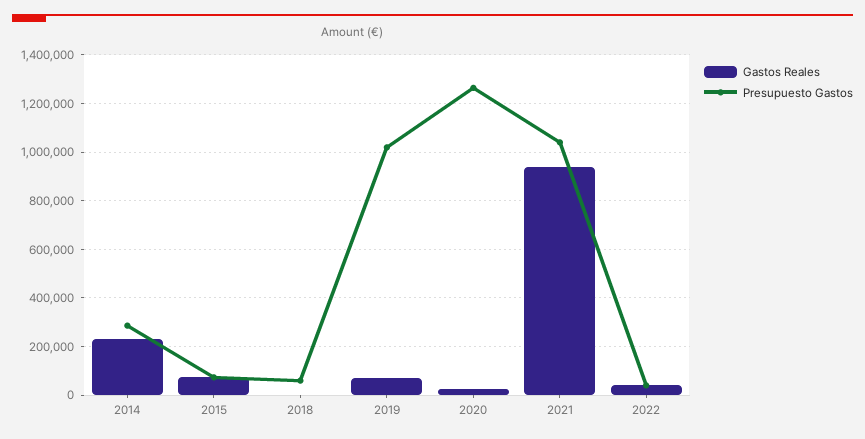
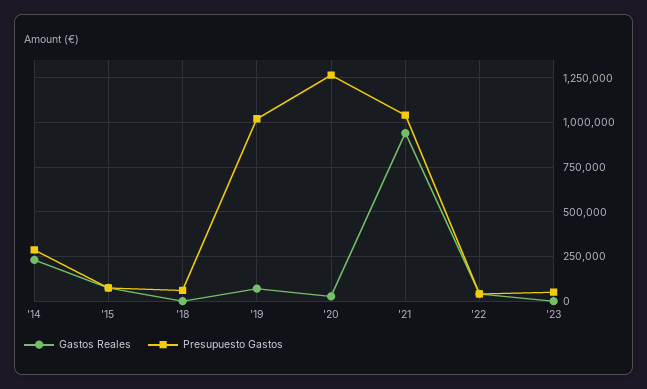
Gastos Reales, '23: none -> 0
Presupuesto Gastos, '23: none -> 50000

